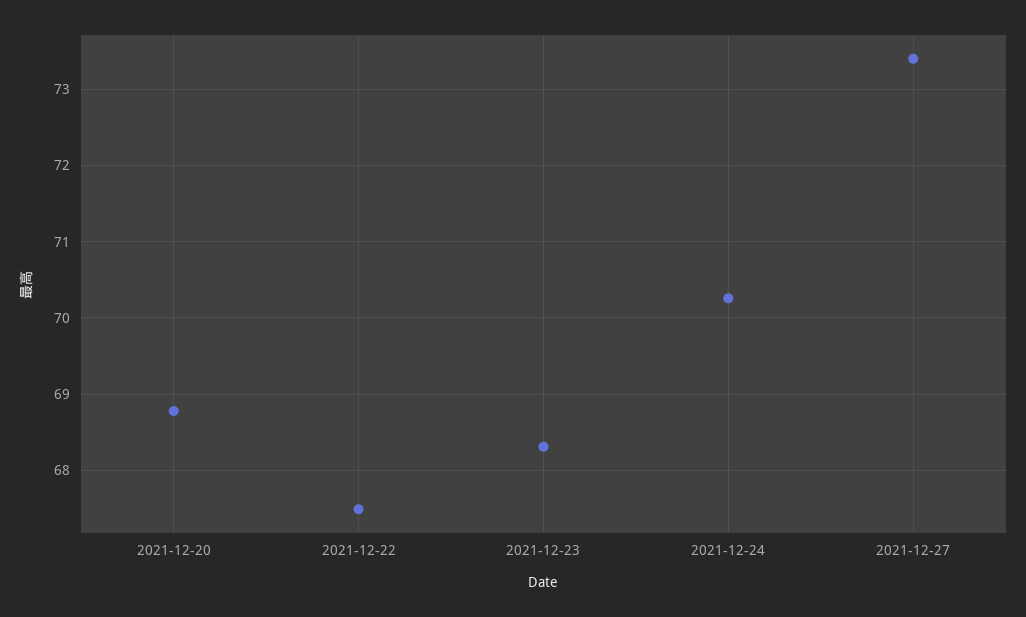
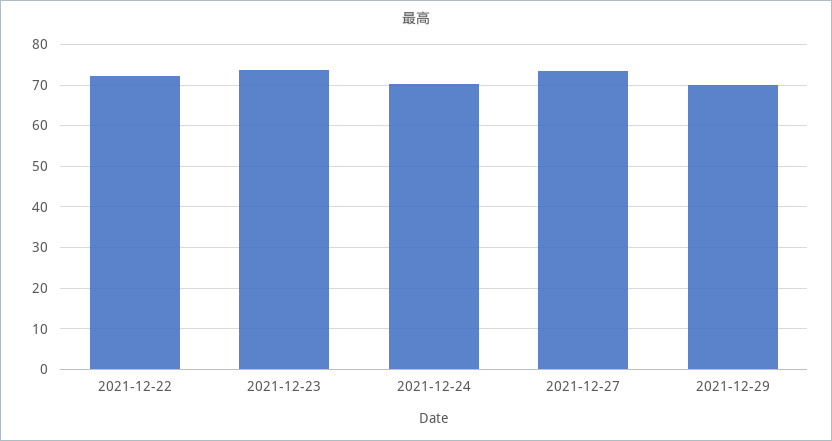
2021-12-20: 68.8 -> none
2021-12-22: 67.5 -> 72
2021-12-23: 68.3 -> 74
2021-12-29: none -> 70

